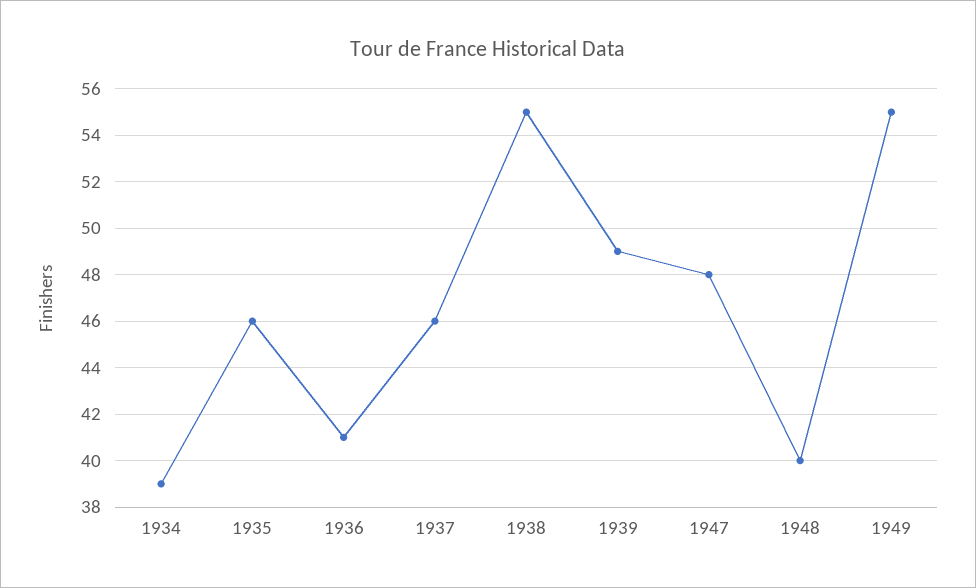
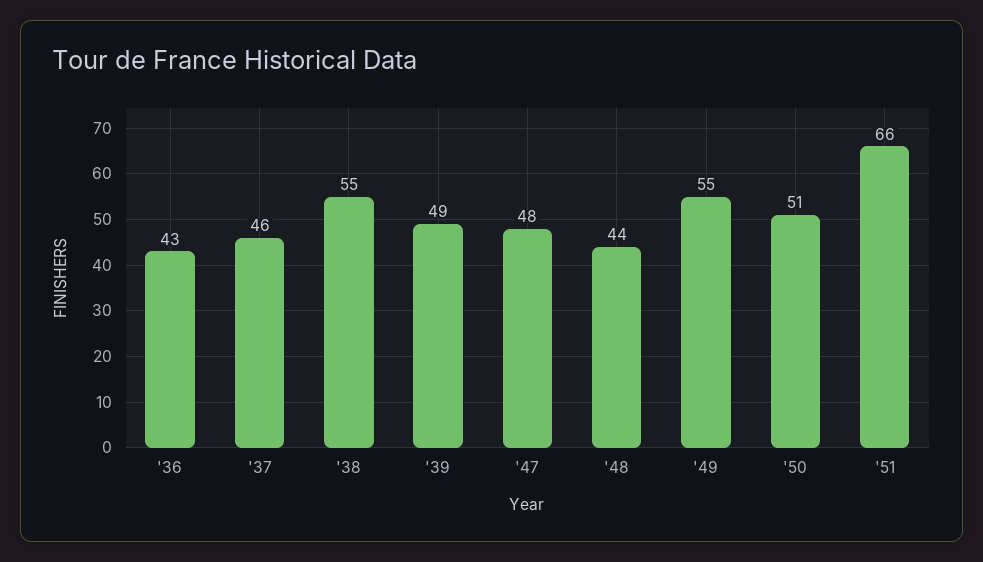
1934: 39 -> none
1935: 46 -> none
1936: 41 -> 43
1948: 40 -> 44
'50: none -> 51
'51: none -> 66

